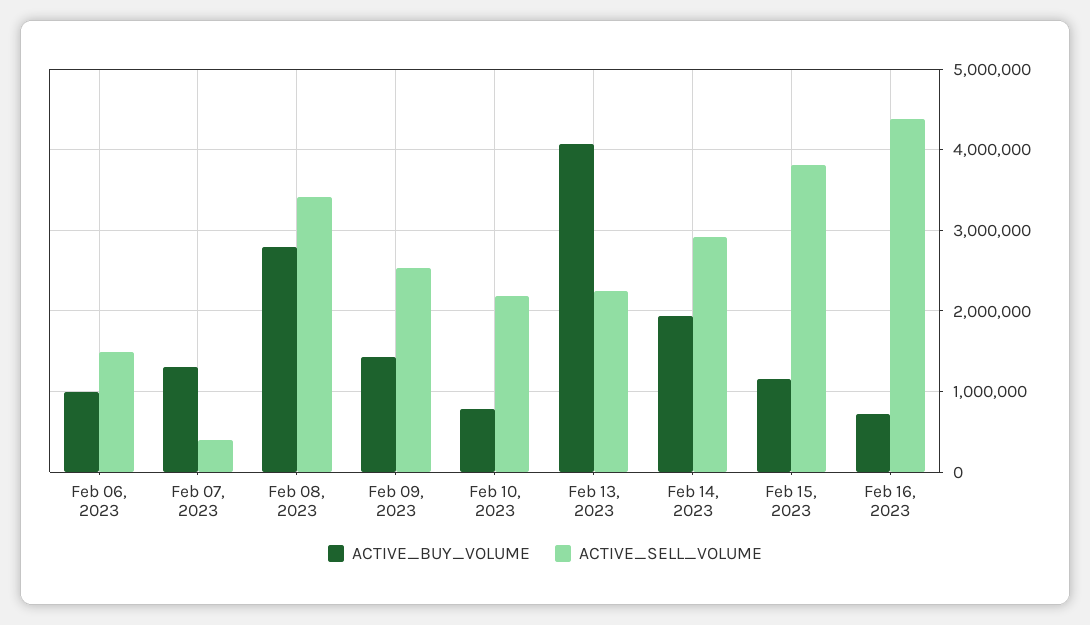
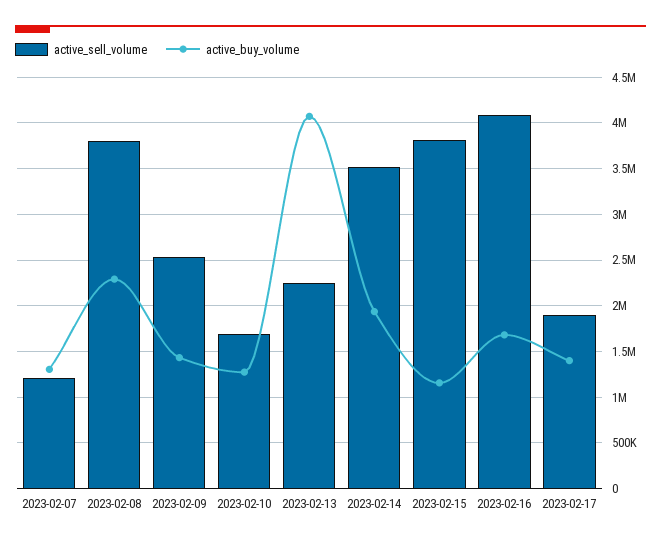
ACTIVE_BUY_VOLUME, Feb 06, 2023: 1000000 -> none
ACTIVE_SELL_VOLUME, Feb 06, 2023: 1500000 -> none
ACTIVE_SELL_VOLUME, Feb 07, 2023: 400000 -> 1200000
ACTIVE_BUY_VOLUME, Feb 08, 2023: 2800000 -> 2300000
ACTIVE_SELL_VOLUME, Feb 08, 2023: 3400000 -> 3800000
ACTIVE_BUY_VOLUME, Feb 10, 2023: 800000 -> 1300000
ACTIVE_SELL_VOLUME, Feb 10, 2023: 2200000 -> 1700000
ACTIVE_SELL_VOLUME, Feb 14, 2023: 2900000 -> 3500000
ACTIVE_BUY_VOLUME, Feb 16, 2023: 700000 -> 1700000
ACTIVE_SELL_VOLUME, Feb 16, 2023: 4400000 -> 4100000
ACTIVE_SELL_VOLUME, 2023-02-17: none -> 1900000
ACTIVE_BUY_VOLUME, 2023-02-17: none -> 1400000

